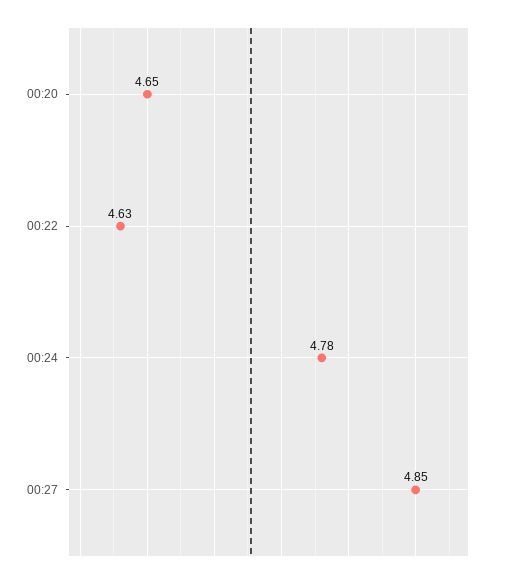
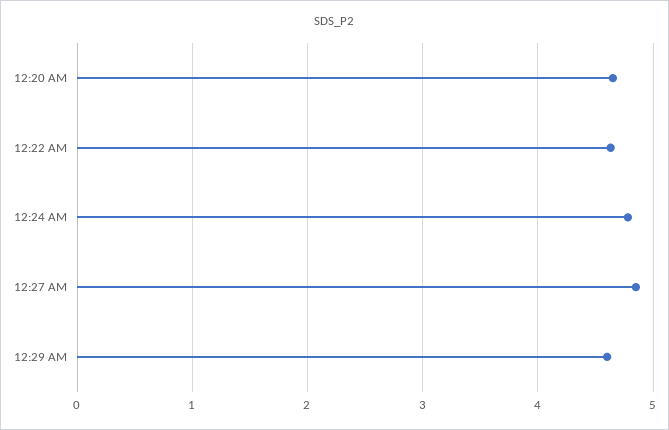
12:29 AM: none -> 4.6

